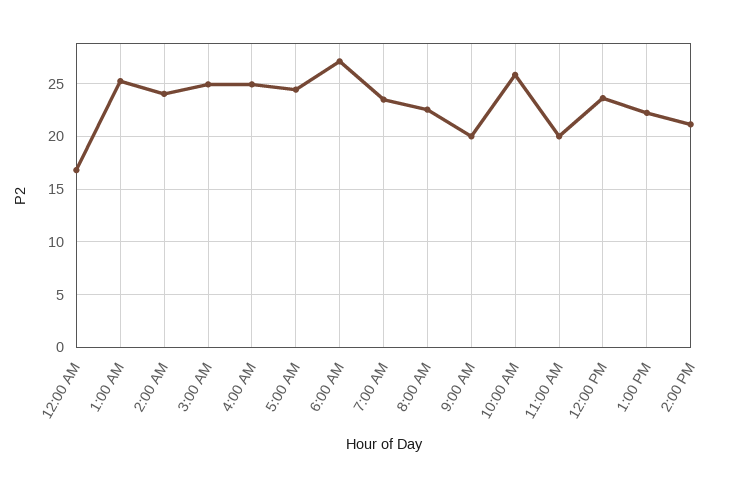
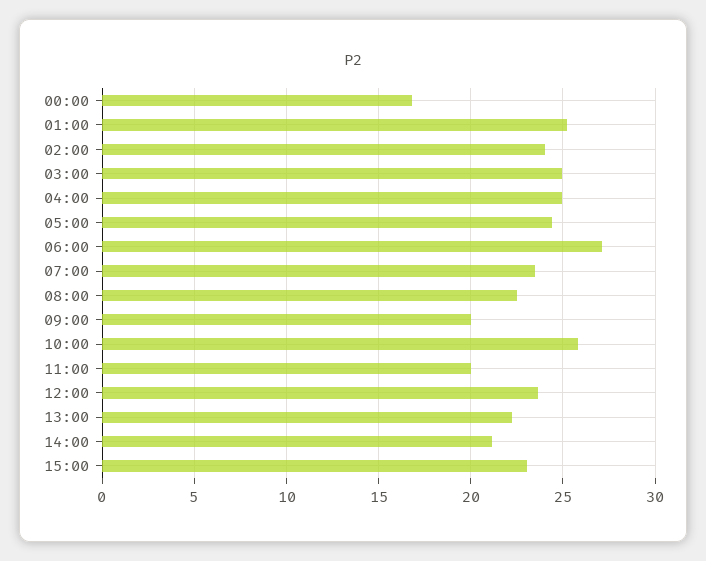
15:00: none -> 23

